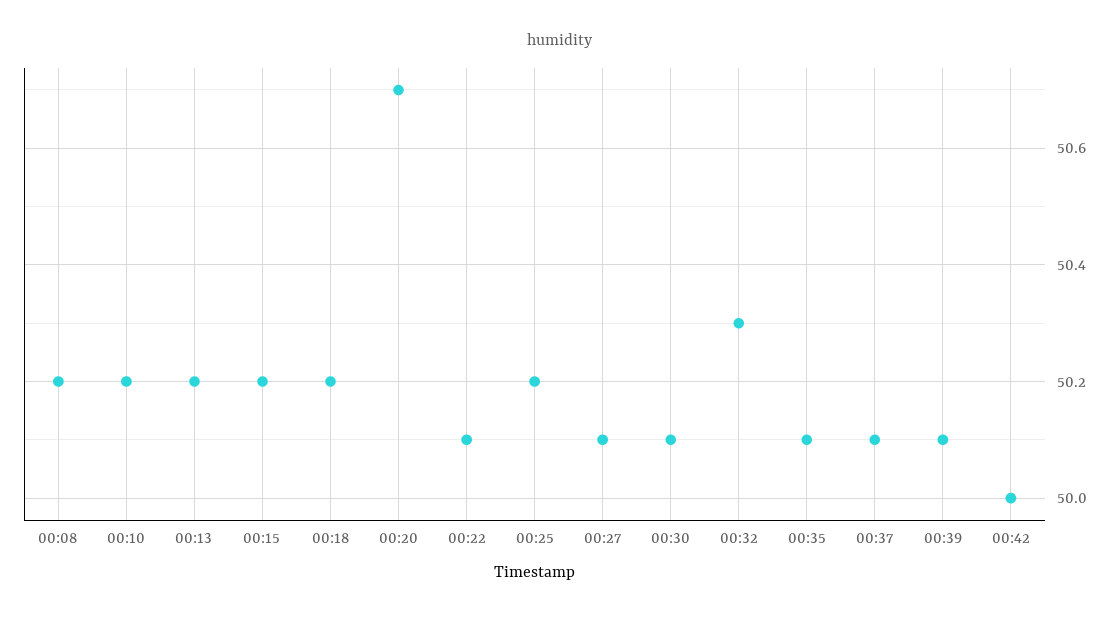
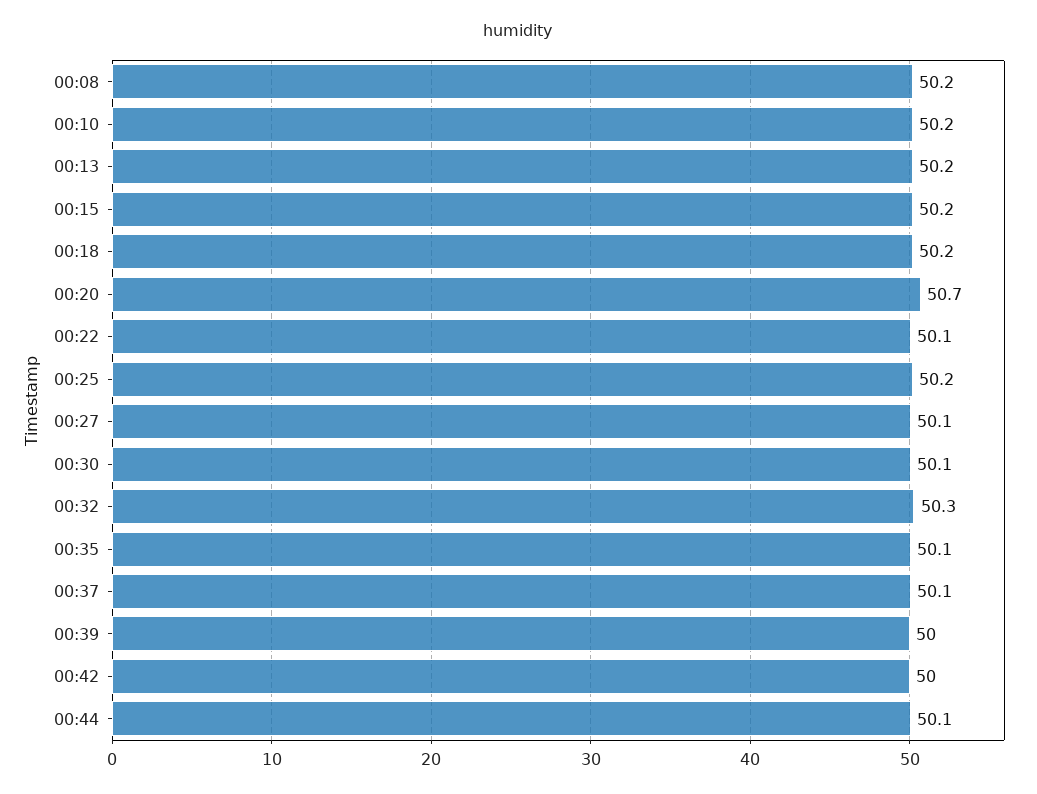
00:39: 50.1 -> 50
00:44: none -> 50.1

